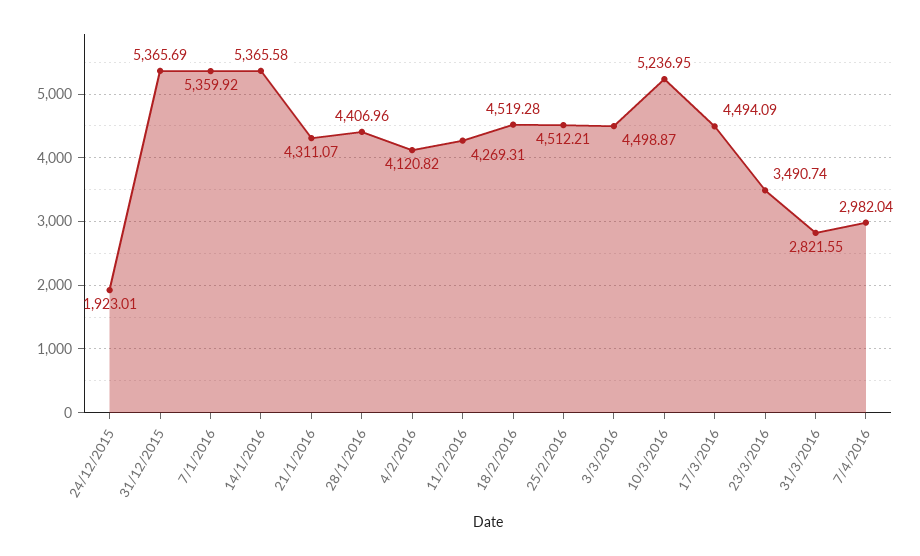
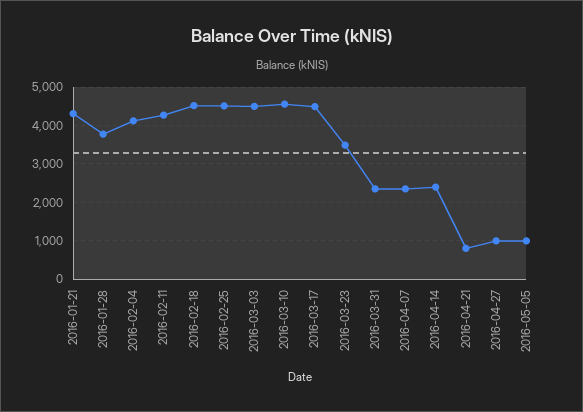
24/12/2015: 1923.01 -> none
31/12/2015: 5365.69 -> none
7/1/2016: 5359.92 -> none
14/1/2016: 5365.58 -> none
28/1/2016: 4406.96 -> 3800
10/3/2016: 5236.95 -> 4600
31/3/2016: 2821.55 -> 2400
7/4/2016: 2982.04 -> 2400
2016-04-14: none -> 2400
2016-04-21: none -> 800
2016-04-27: none -> 1000
2016-05-05: none -> 1000

